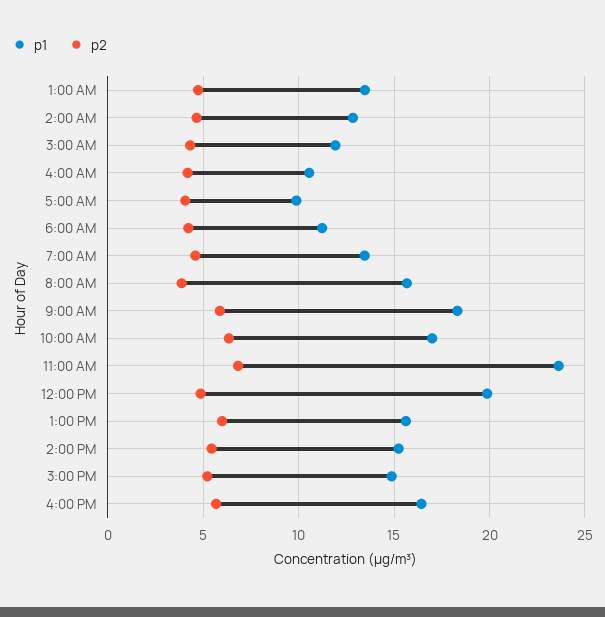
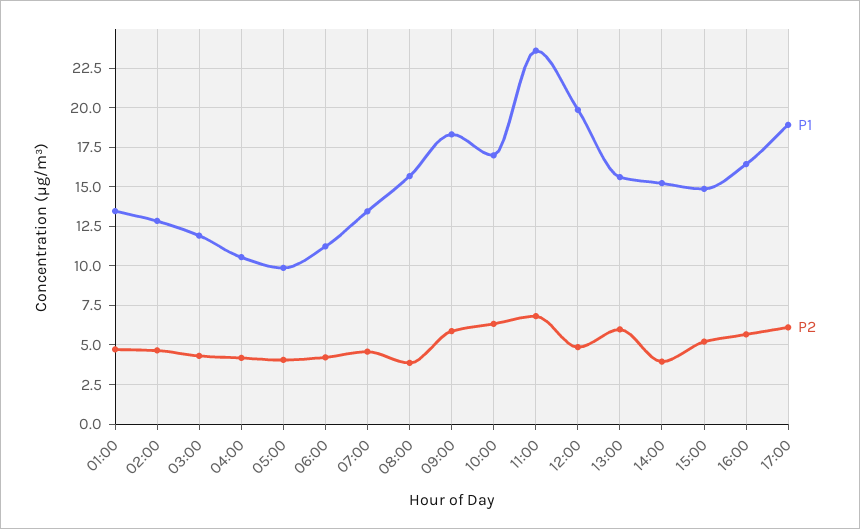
p2, 2:00 PM: 5.5 -> 4
p1, 17:00: none -> 19
p2, 17:00: none -> 6

